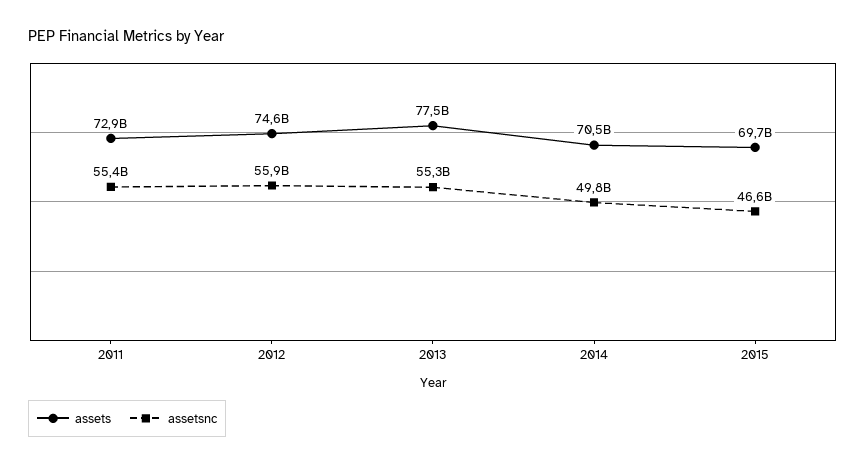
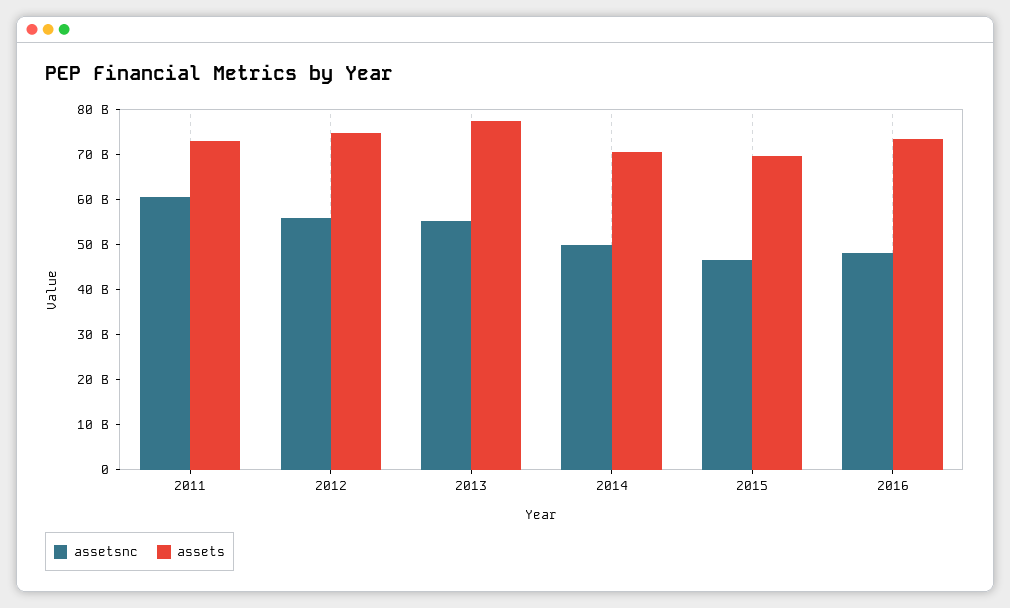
assetsnc, 2011: 55400000000 -> 60000000000
assetsnc, 2016: none -> 48000000000
assets, 2016: none -> 74000000000

